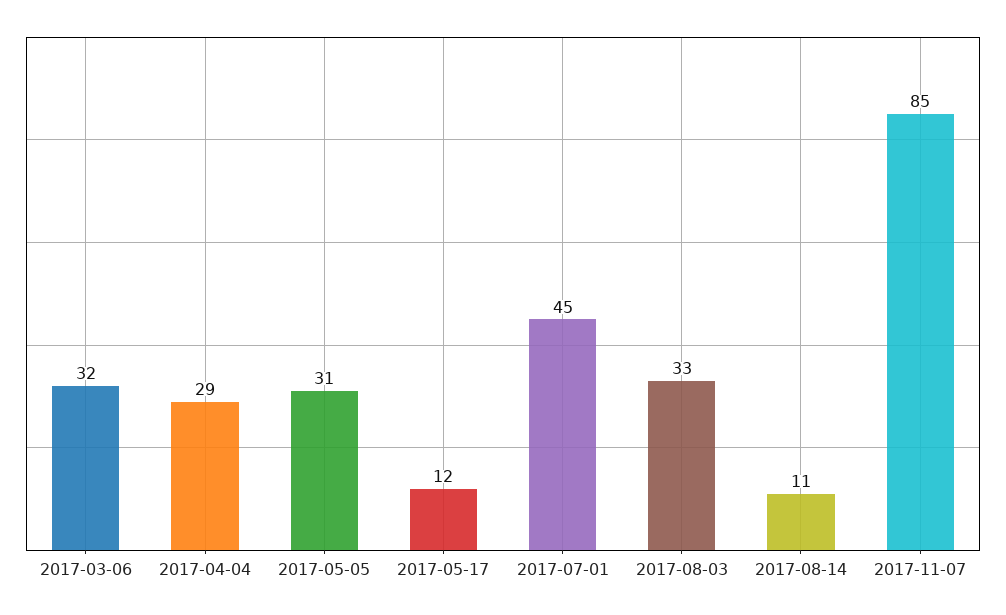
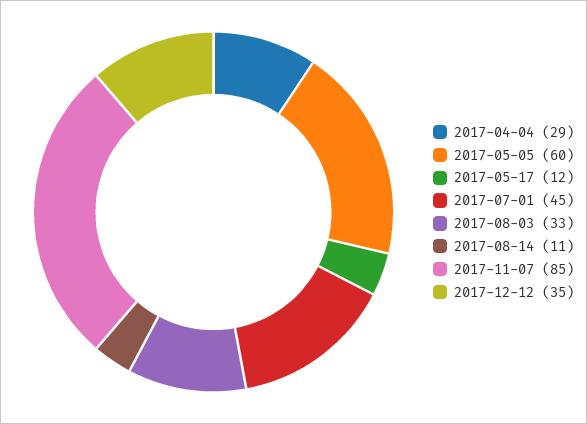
2017-03-06: 32 -> none
2017-05-05: 31 -> 60
2017-12-12: none -> 35

